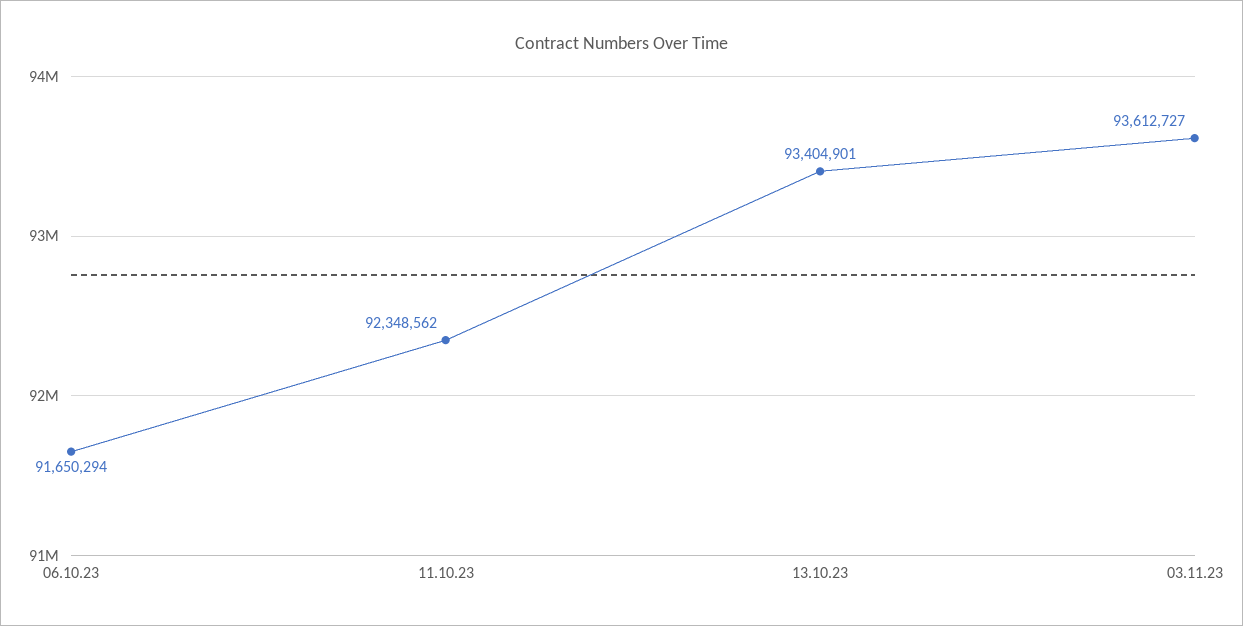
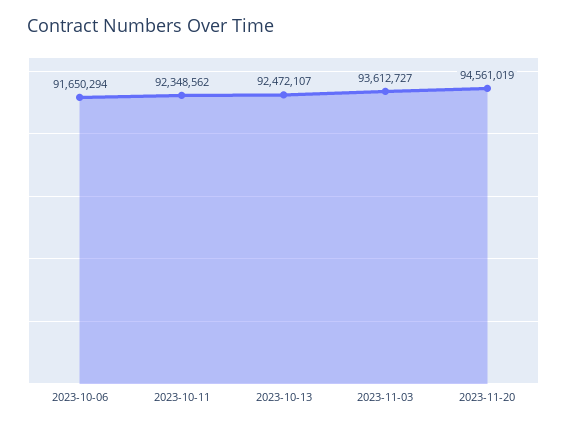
13.10.23: 93404901 -> 92472107
2023-11-20: none -> 94561019

